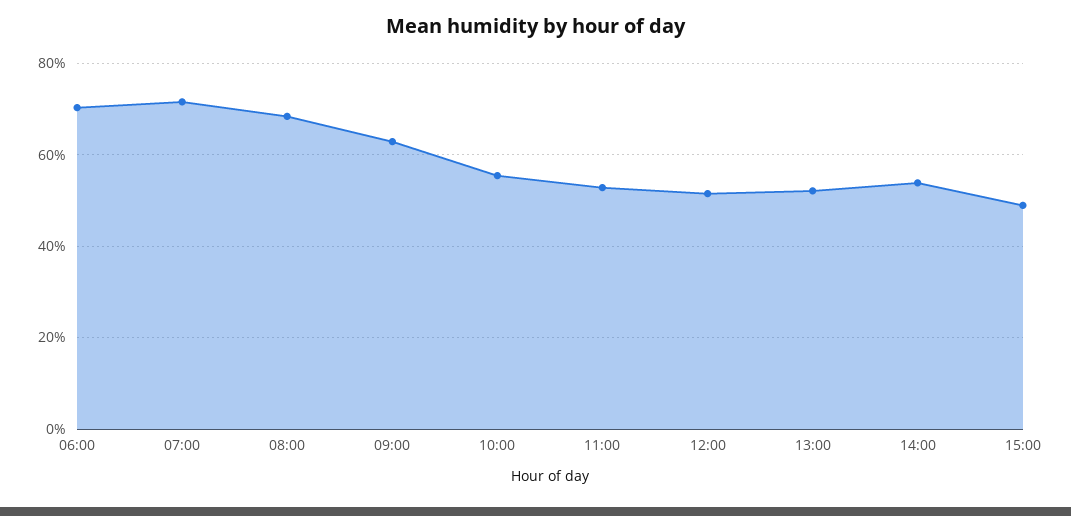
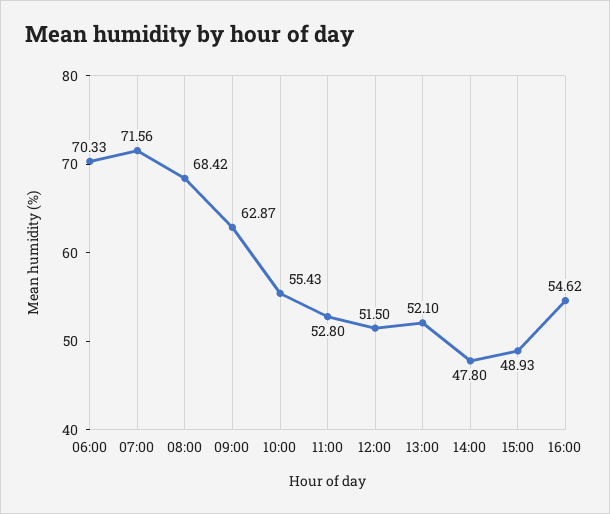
14:00: 54 -> 47.8
16:00: none -> 54.62

